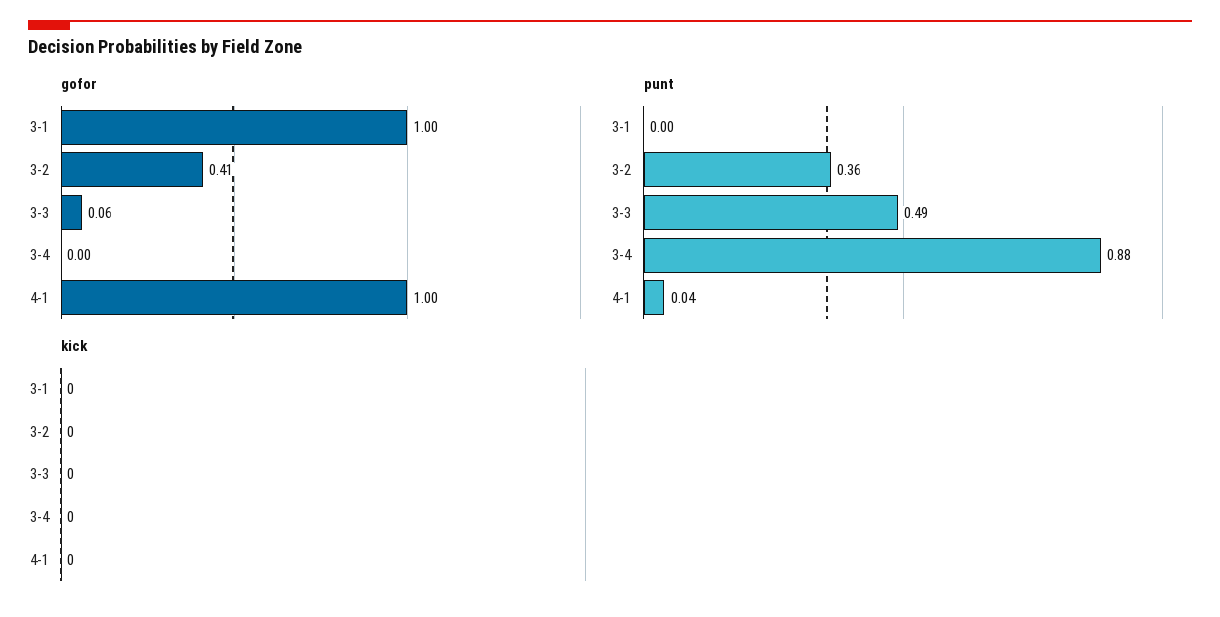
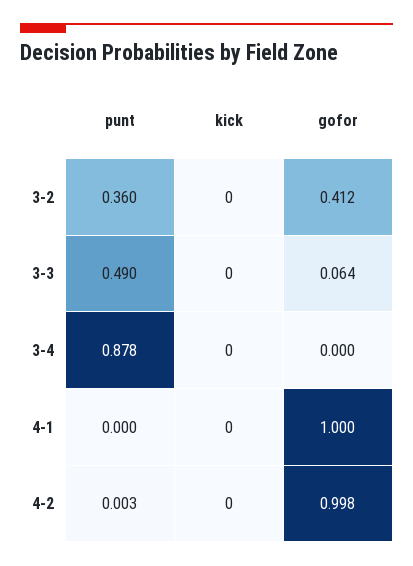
gofor, 3-1: 1 -> none
punt, 3-1: 0 -> none
punt, 4-1: 0.04 -> 0
kick, 3-1: 0 -> none
punt, 4-2: none -> 0.003
kick, 4-2: none -> 0
gofor, 4-2: none -> 0.998

